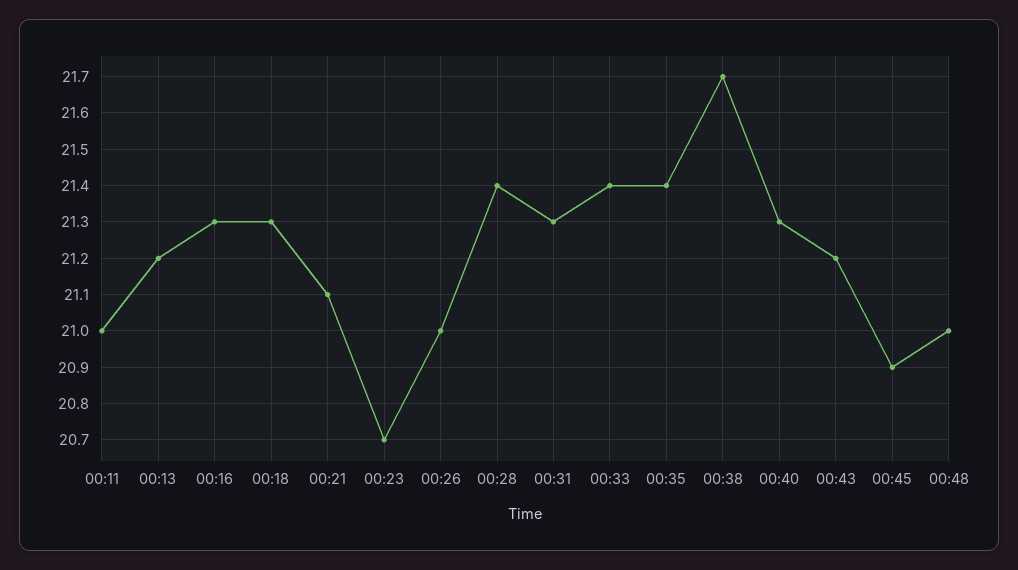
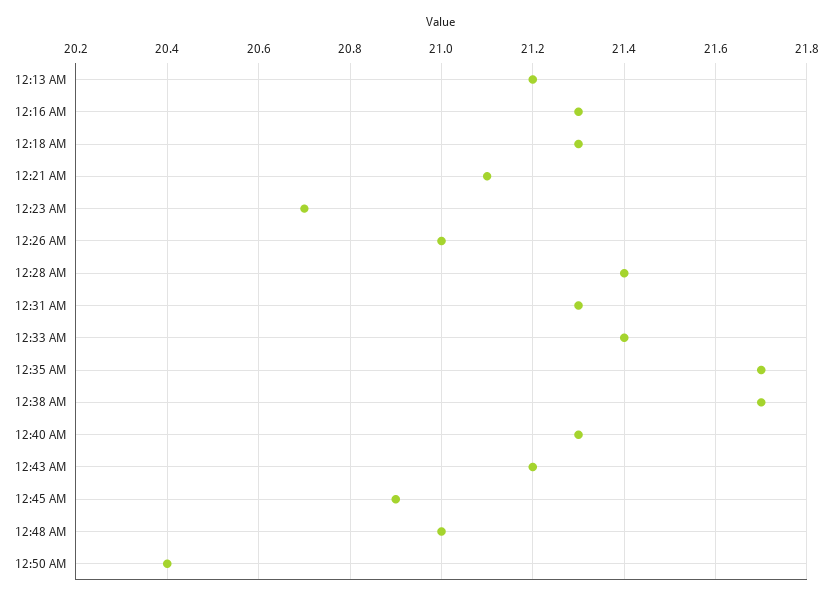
00:11: 21 -> none
00:35: 21.4 -> 21.7
12:50 AM: none -> 20.4

